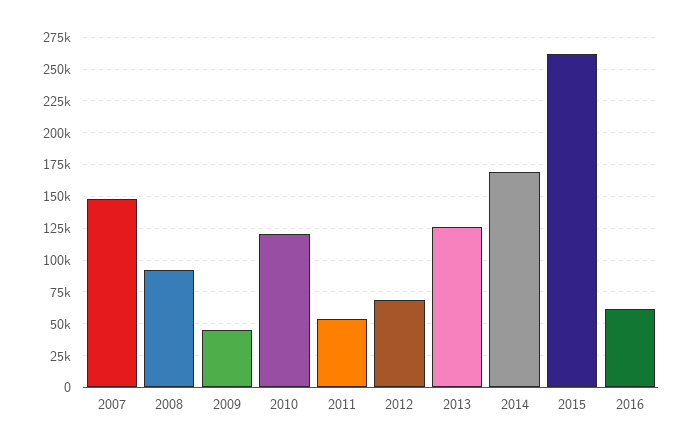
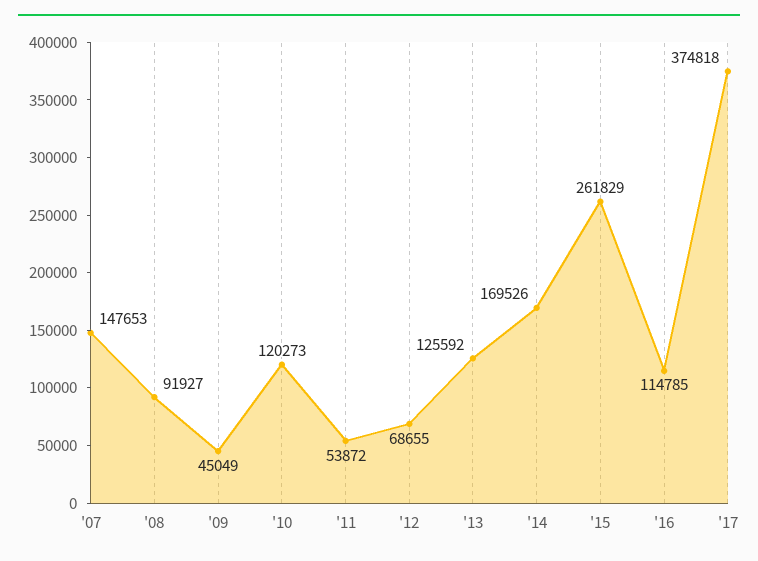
2016: 60000 -> 114785
'17: none -> 374818

